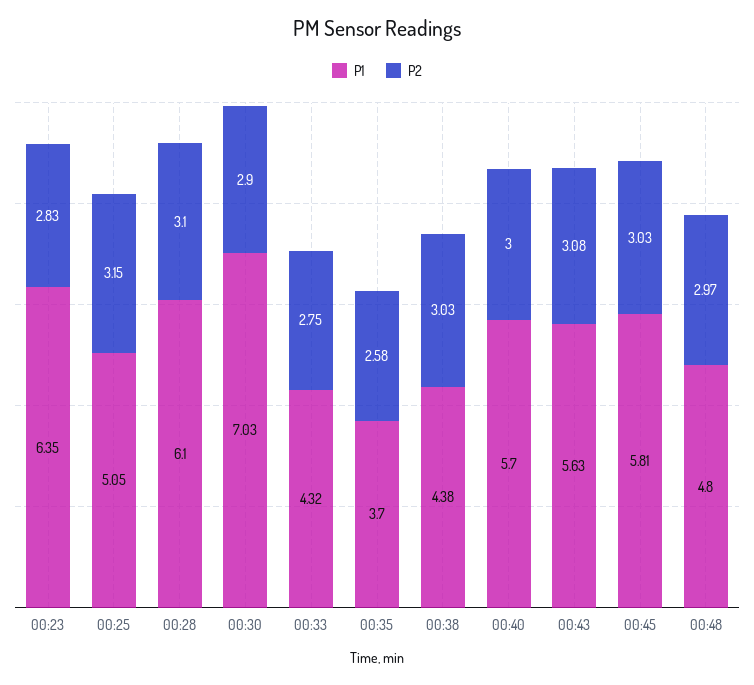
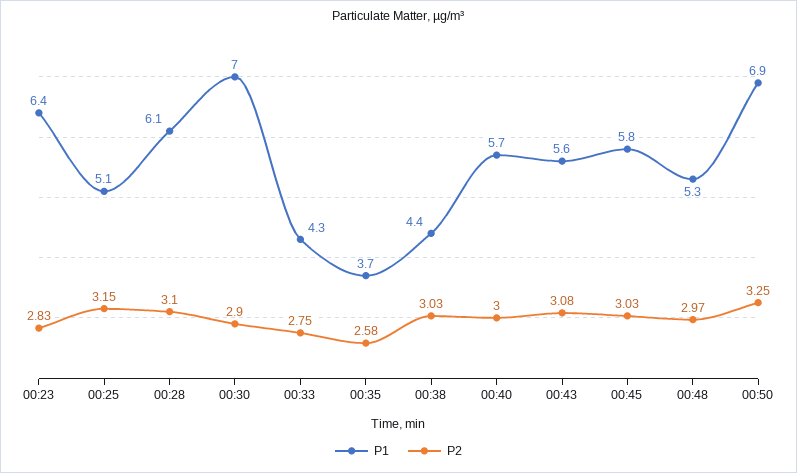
P1, 00:48: 4.8 -> 5.3
P1, 00:50: none -> 6.9
P2, 00:50: none -> 3.25

